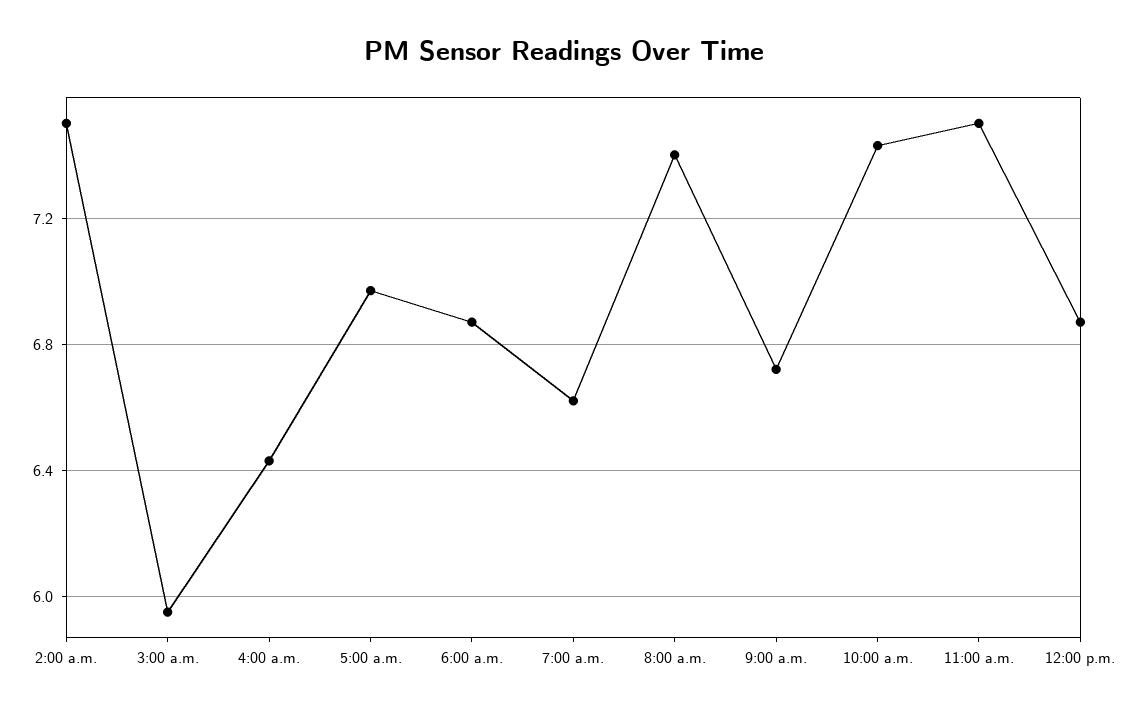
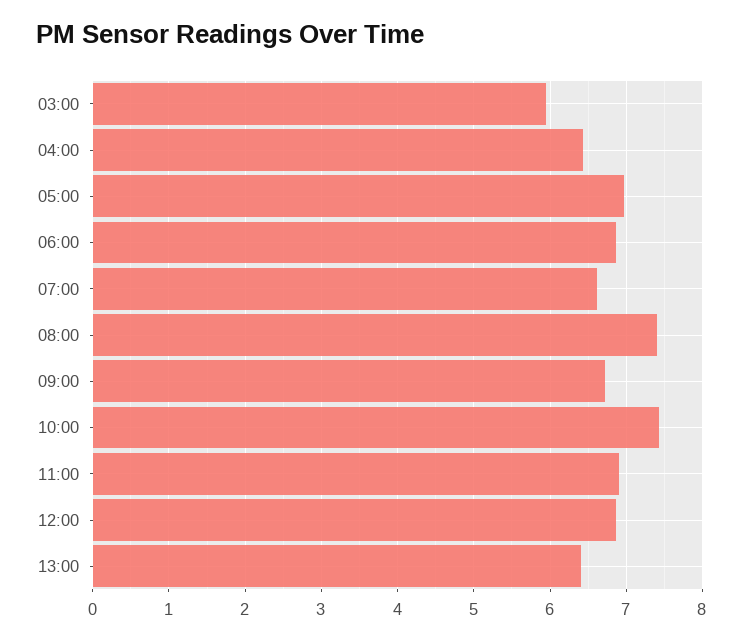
2:00 a.m.: 7.5 -> none
11:00 a.m.: 7.5 -> 6.9
13:00: none -> 6.4

